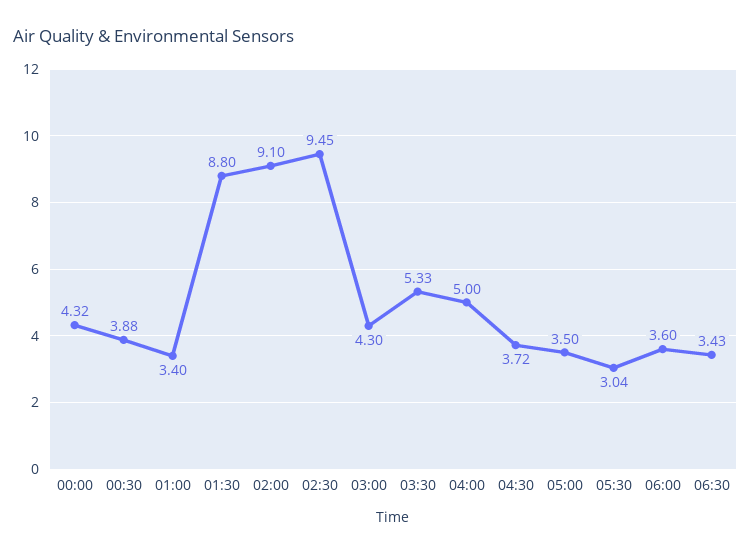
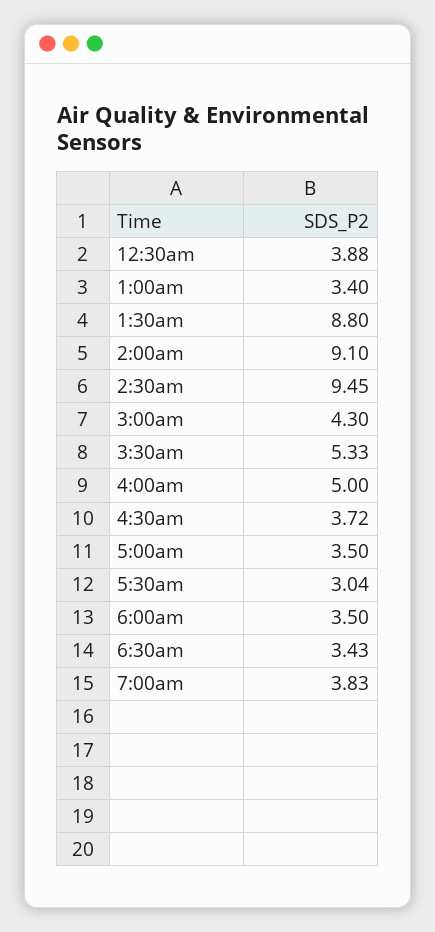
00:00: 4.32 -> none
06:00: 3.6 -> 3.5
7:00am: none -> 3.83

